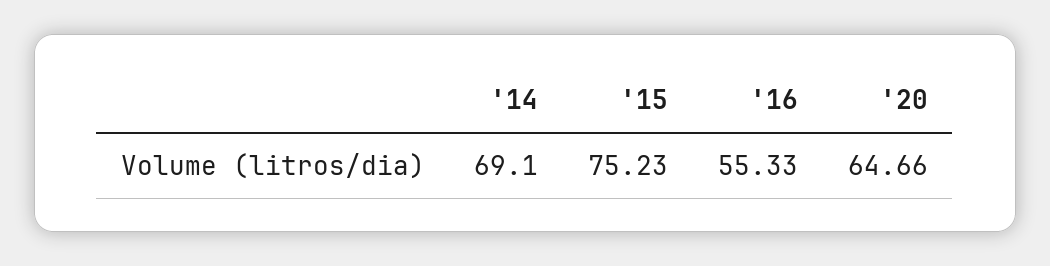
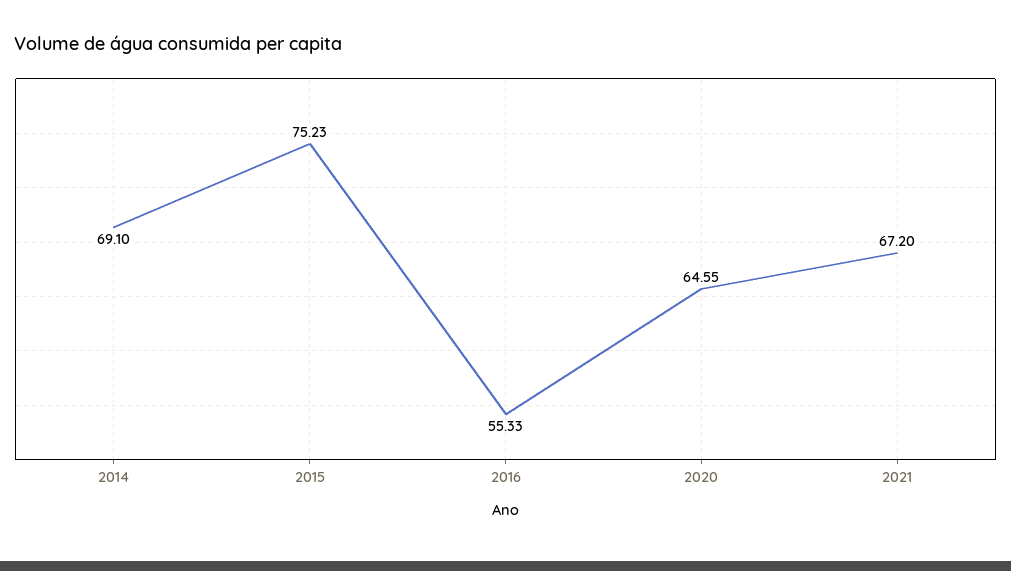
'20: 64.66 -> 64.55
2021: none -> 67.2

